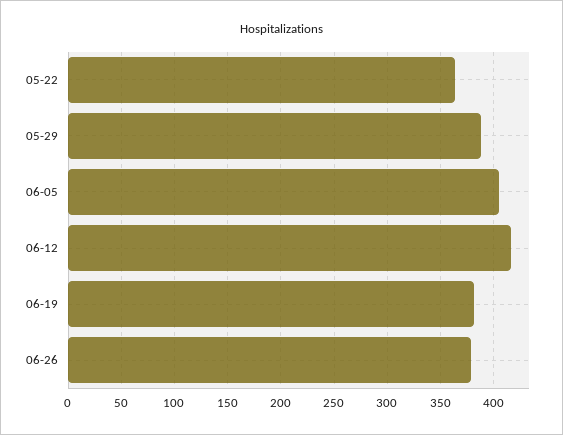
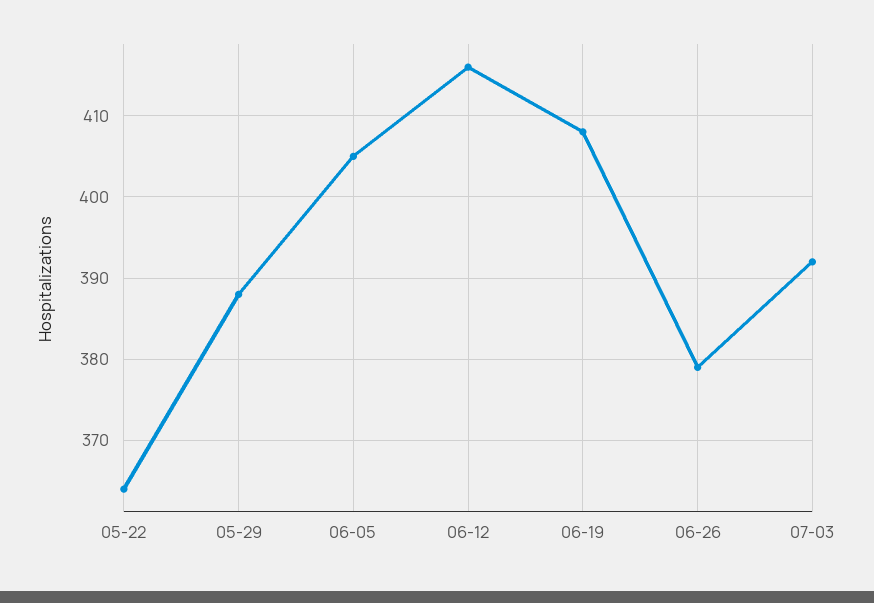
06-19: 380 -> 408
07-03: none -> 392

